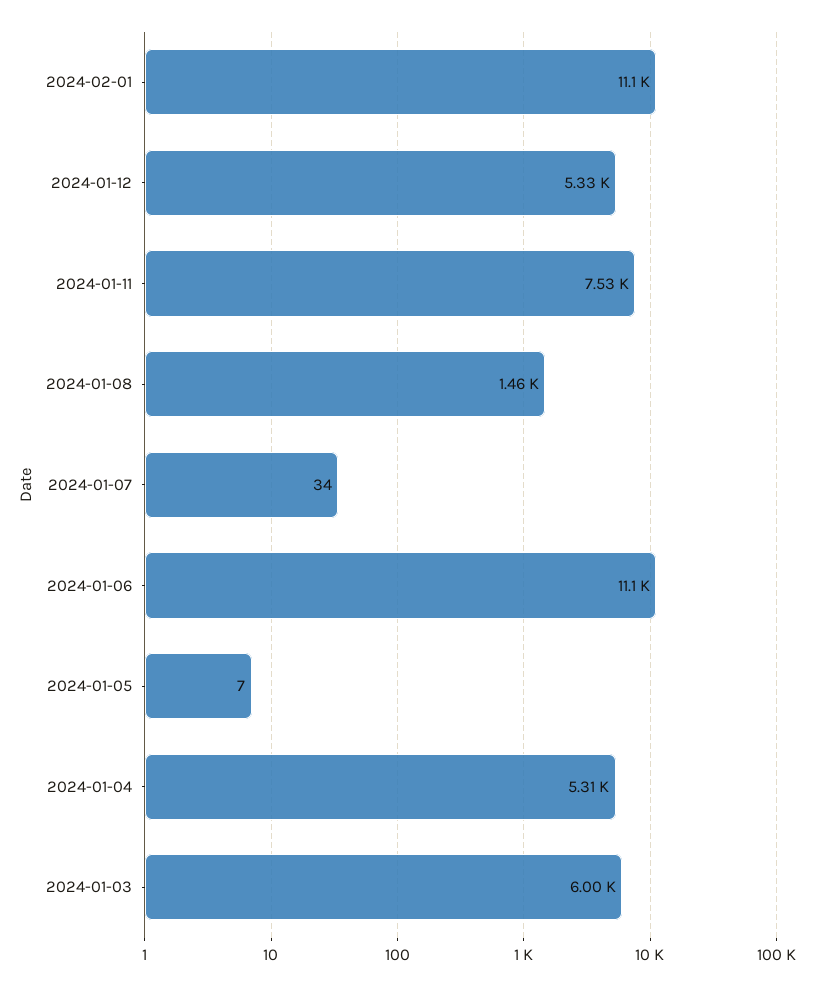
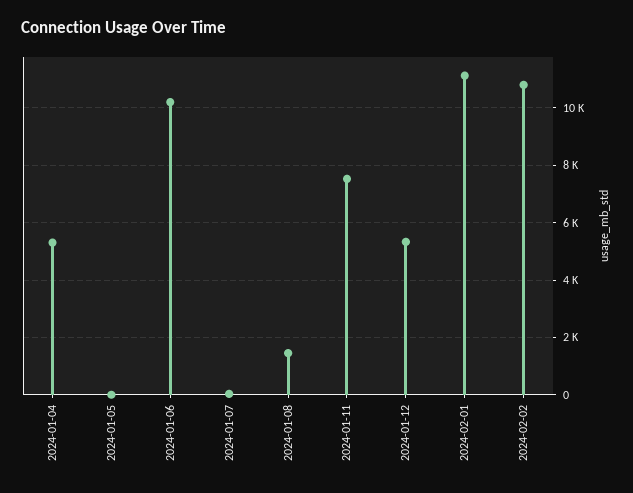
2024-01-06: 11100 -> 10250
2024-01-03: 6000 -> none
2024-02-02: none -> 10750

